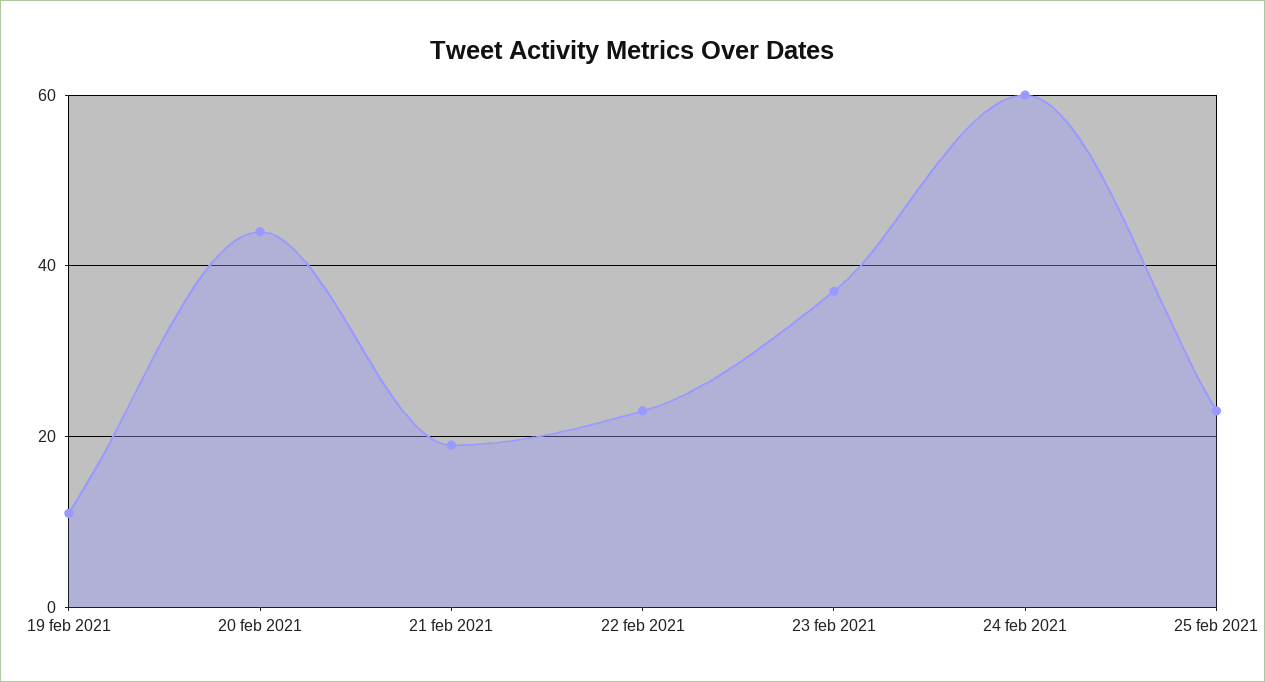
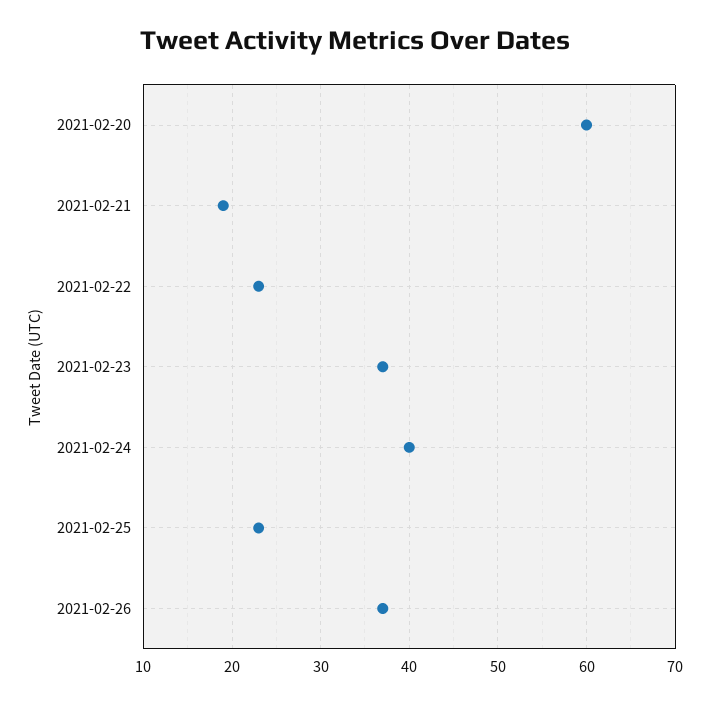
19 feb 2021: 10 -> none
20 feb 2021: 45 -> 60
24 feb 2021: 60 -> 40
2021-02-26: none -> 37

